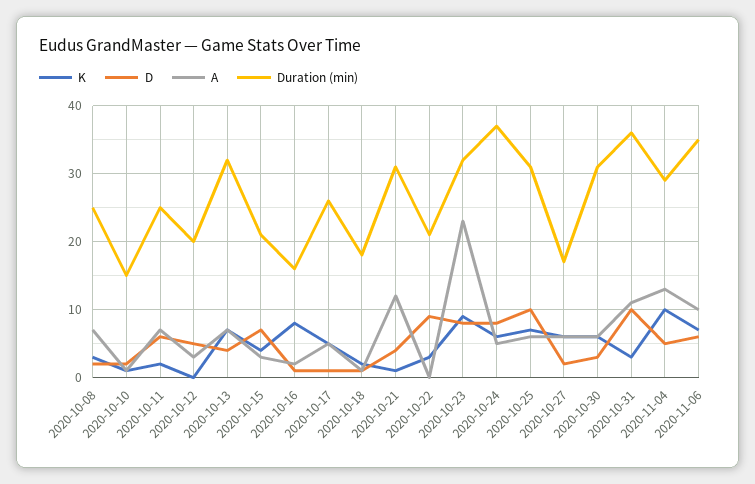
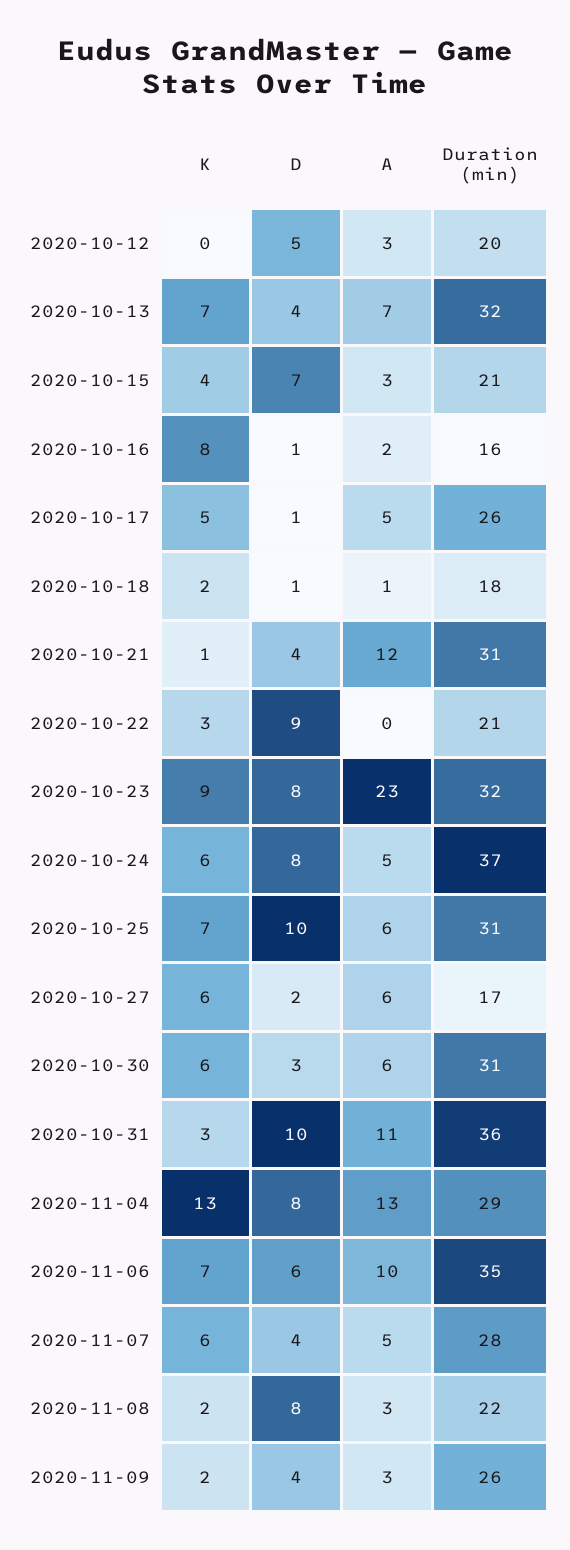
K, 2020-10-08: 3 -> none
D, 2020-10-08: 2 -> none
A, 2020-10-08: 7 -> none
Duration (min), 2020-10-08: 25 -> none
K, 2020-10-10: 1 -> none
D, 2020-10-10: 2 -> none
A, 2020-10-10: 1 -> none
Duration (min), 2020-10-10: 15 -> none
K, 2020-10-11: 2 -> none
D, 2020-10-11: 6 -> none
A, 2020-10-11: 7 -> none
Duration (min), 2020-10-11: 25 -> none
K, 2020-11-04: 10 -> 13
D, 2020-11-04: 5 -> 8
K, 2020-11-07: none -> 6
D, 2020-11-07: none -> 4
A, 2020-11-07: none -> 5
Duration (min), 2020-11-07: none -> 28
K, 2020-11-08: none -> 2
D, 2020-11-08: none -> 8
A, 2020-11-08: none -> 3
Duration (min), 2020-11-08: none -> 22
K, 2020-11-09: none -> 2
D, 2020-11-09: none -> 4
A, 2020-11-09: none -> 3
Duration (min), 2020-11-09: none -> 26

